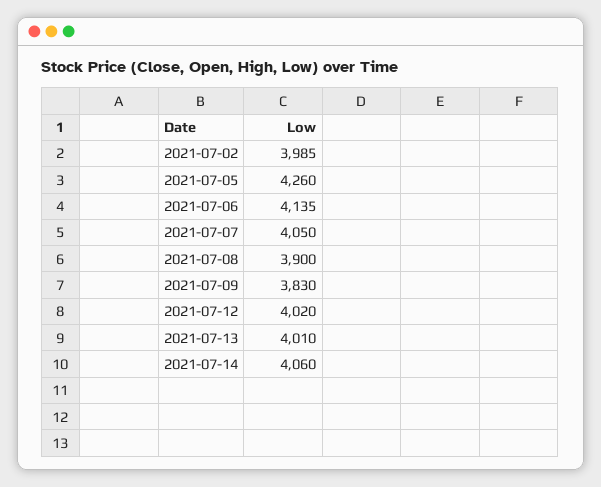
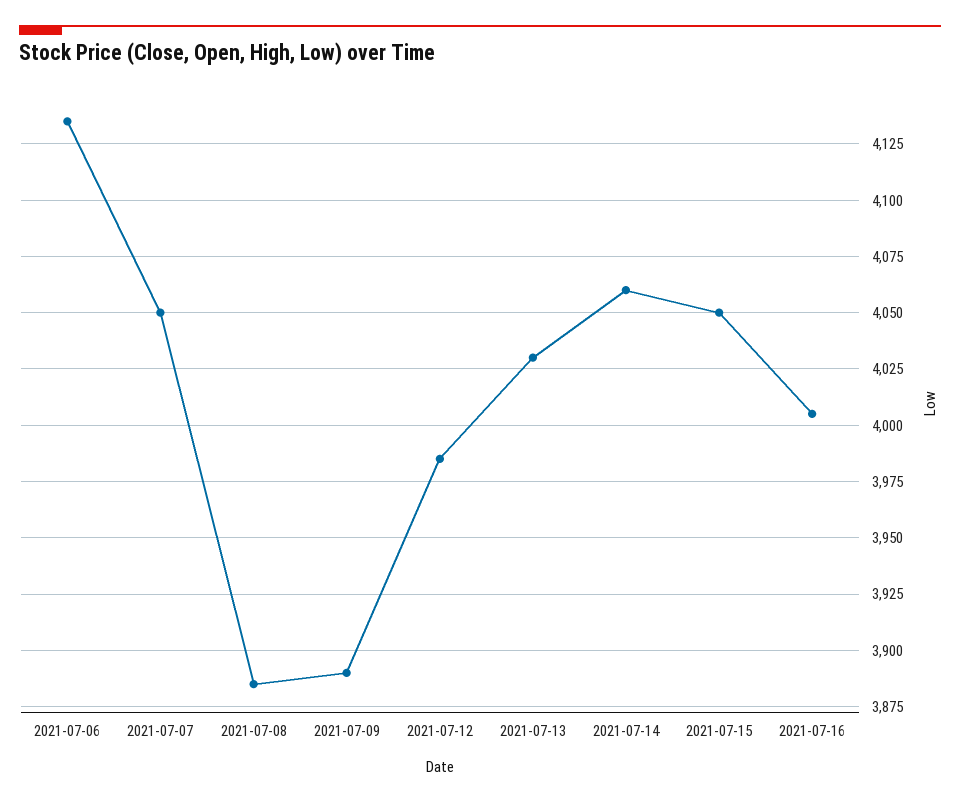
2021-07-02: 3985 -> none
2021-07-05: 4260 -> none
2021-07-08: 3900 -> 3885
2021-07-09: 3830 -> 3890
2021-07-12: 4020 -> 3985
2021-07-13: 4010 -> 4030
2021-07-15: none -> 4050
2021-07-16: none -> 4005

